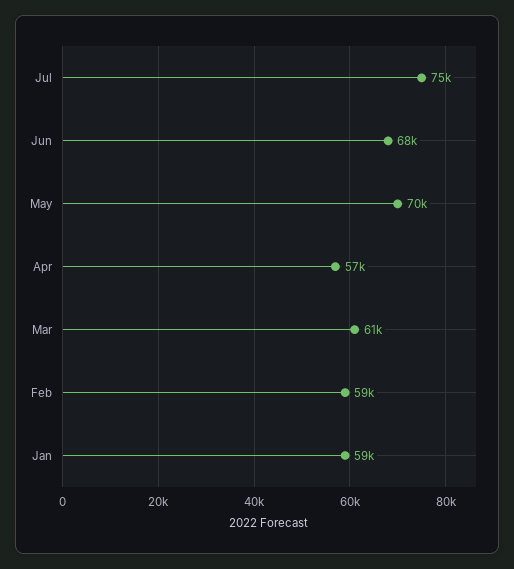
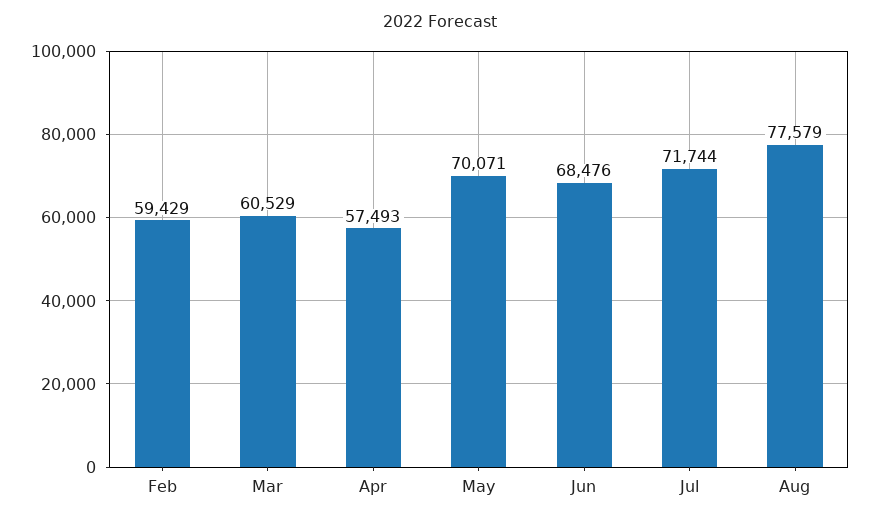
Jul: 75000 -> 71744
Jan: 59000 -> none
Aug: none -> 77579

